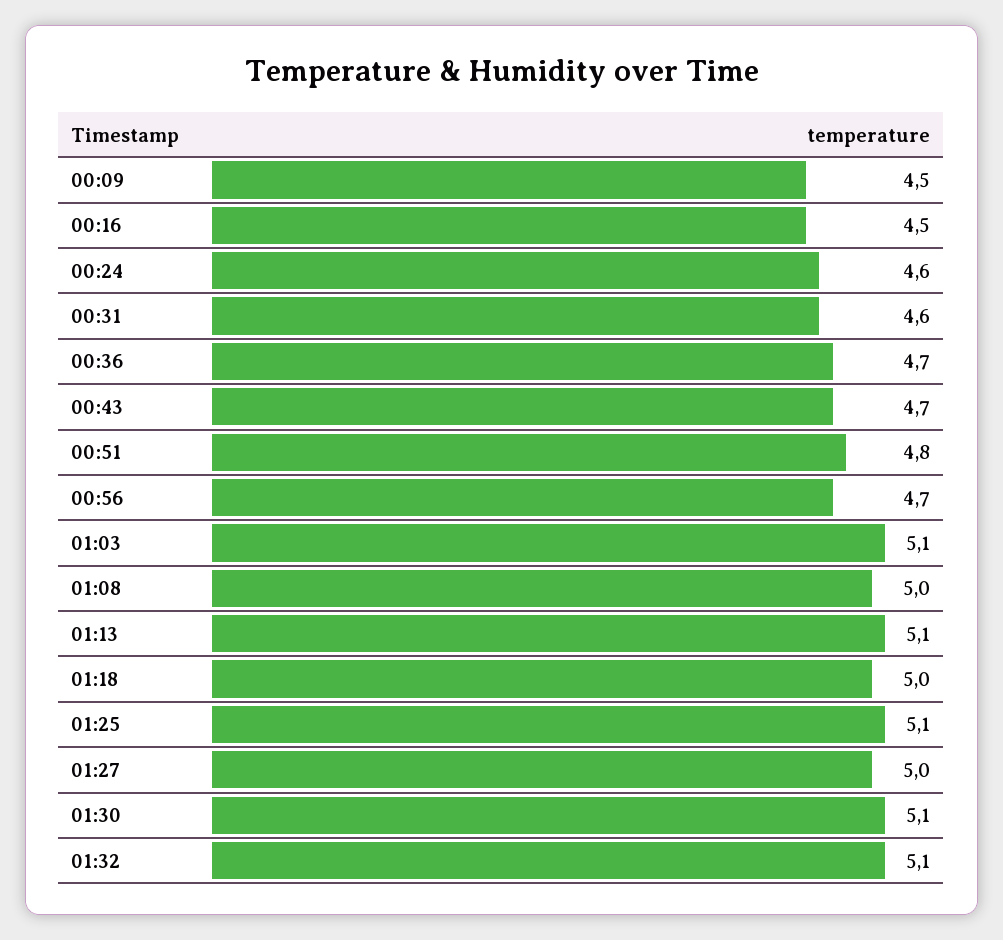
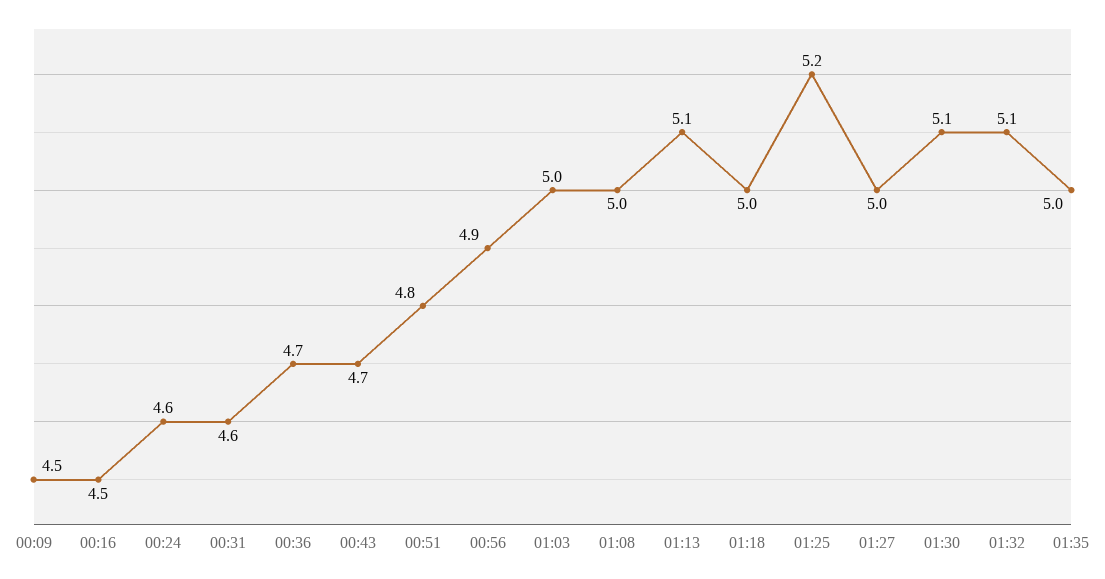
00:56: 4.7 -> 4.9
01:03: 5.1 -> 5
01:25: 5.1 -> 5.2
01:35: none -> 5

